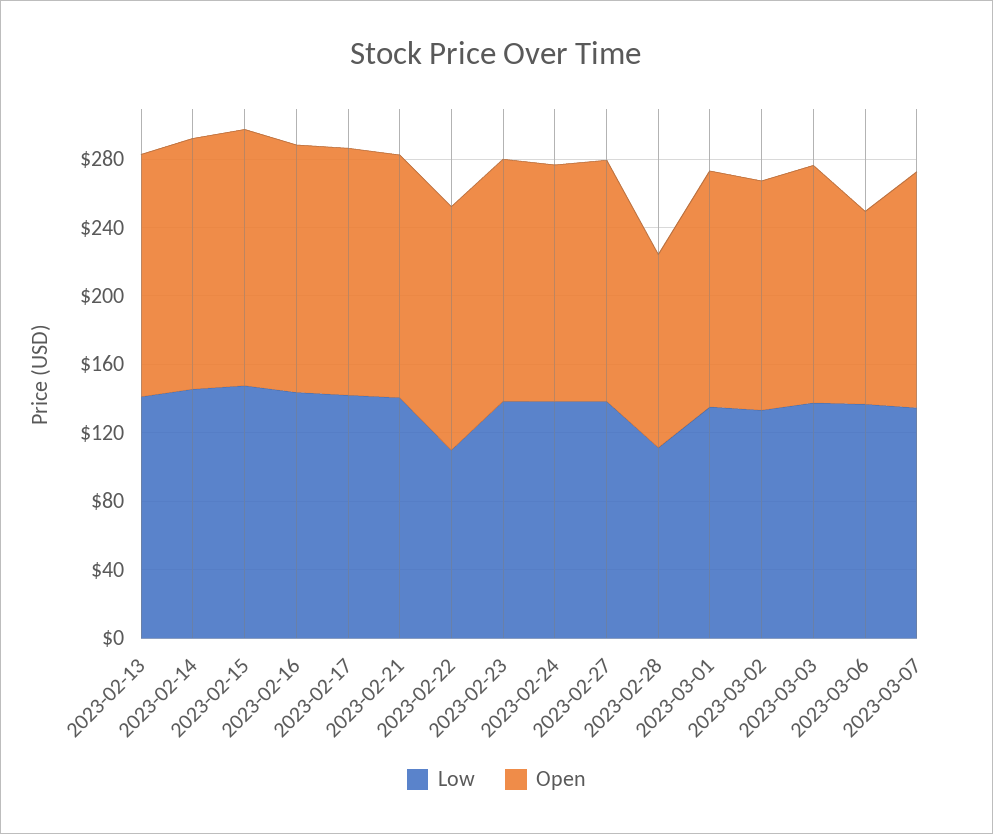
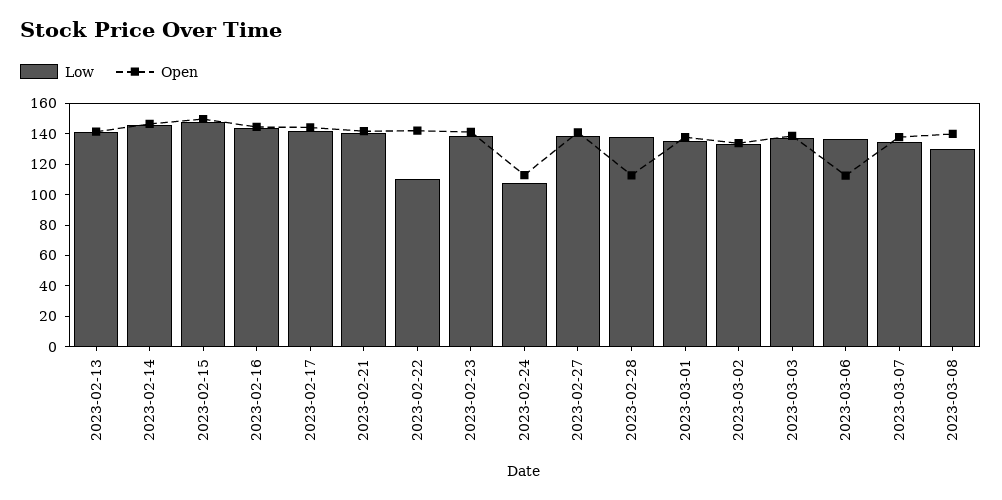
Low, 2023-02-24: 140 -> 110
Open, 2023-02-24: 140 -> 110
Low, 2023-02-28: 110 -> 140
Low, 2023-03-08: none -> 130
Open, 2023-03-08: none -> 140

